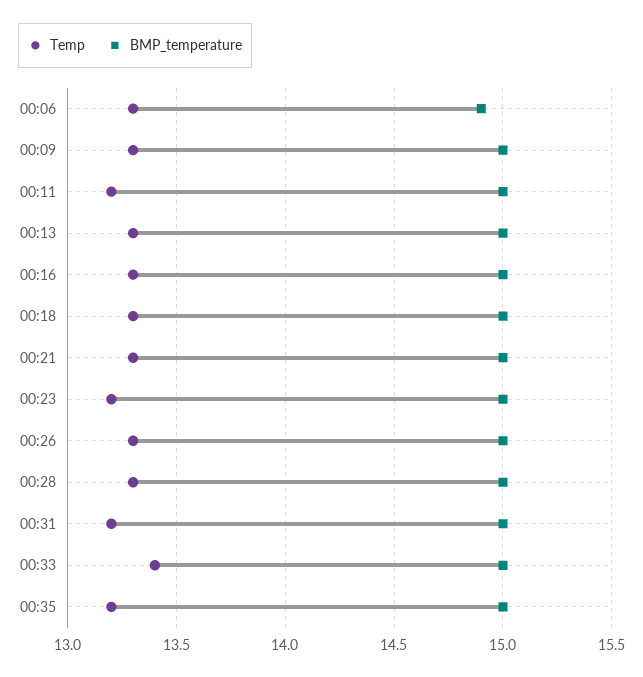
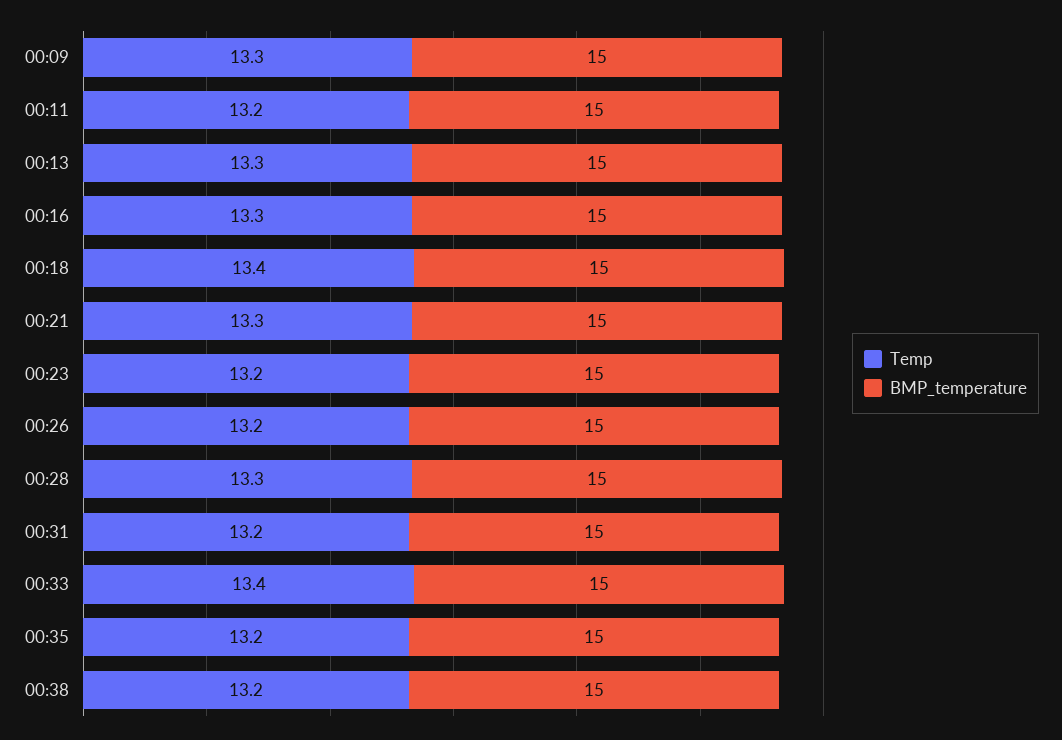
Temp, 00:06: 13.3 -> none
BMP_temperature, 00:06: 14.9 -> none
Temp, 00:18: 13.3 -> 13.4
Temp, 00:26: 13.3 -> 13.2
Temp, 00:38: none -> 13.2
BMP_temperature, 00:38: none -> 15

